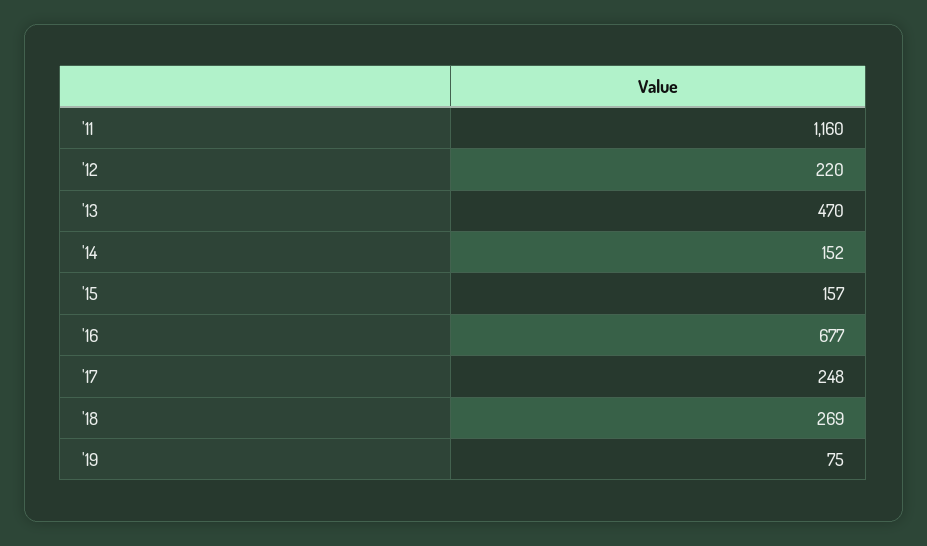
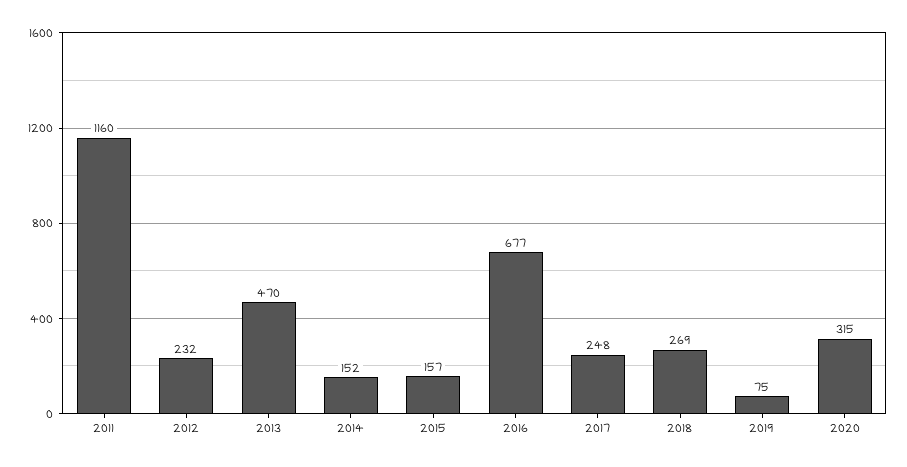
'12: 220 -> 232
2020: none -> 315

